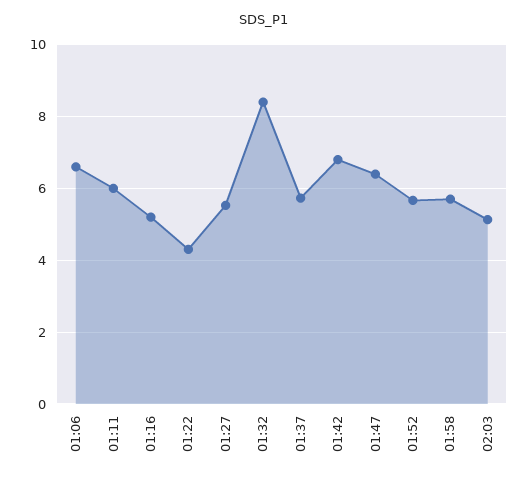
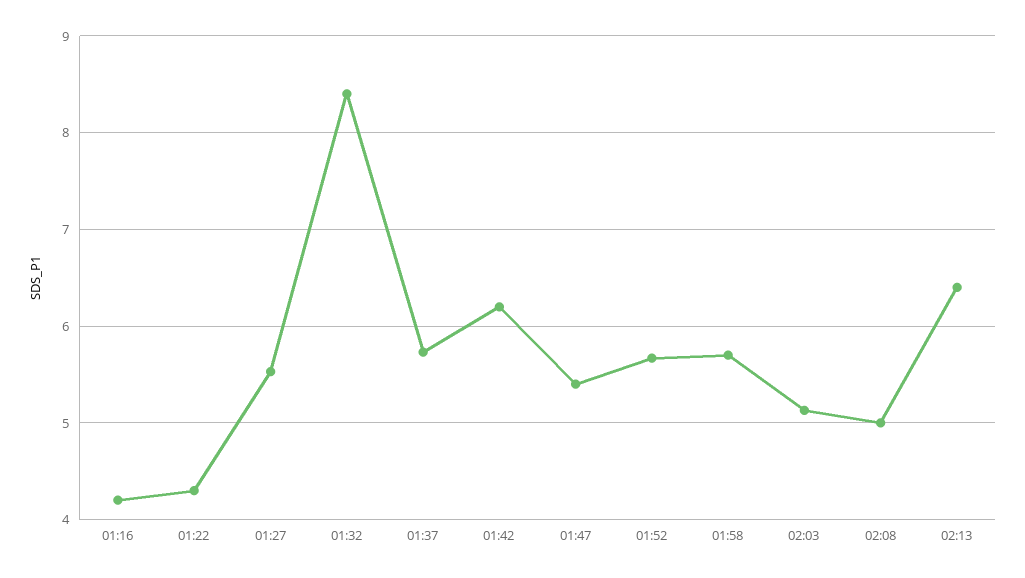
01:06: 6.6 -> none
01:11: 6 -> none
01:16: 5.2 -> 4.2
01:42: 6.8 -> 6.2
01:47: 6.4 -> 5.4
02:08: none -> 5
02:13: none -> 6.4

